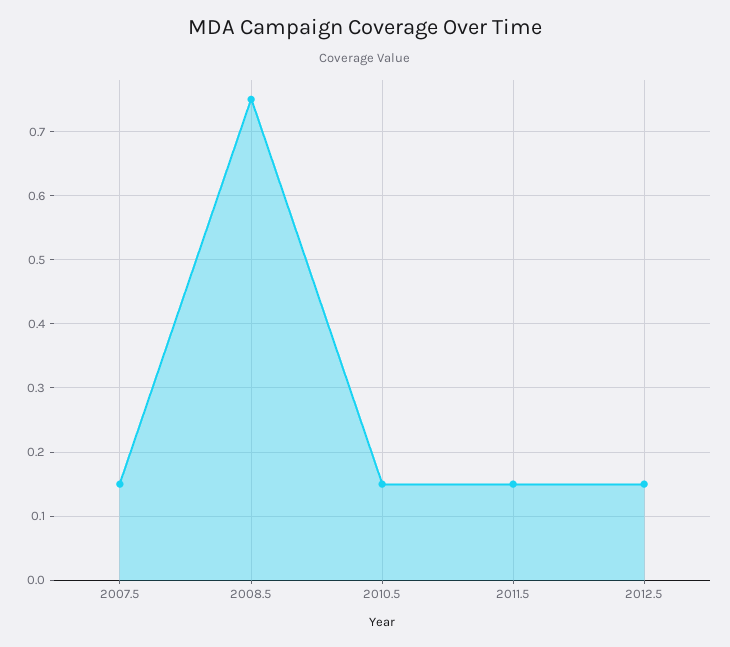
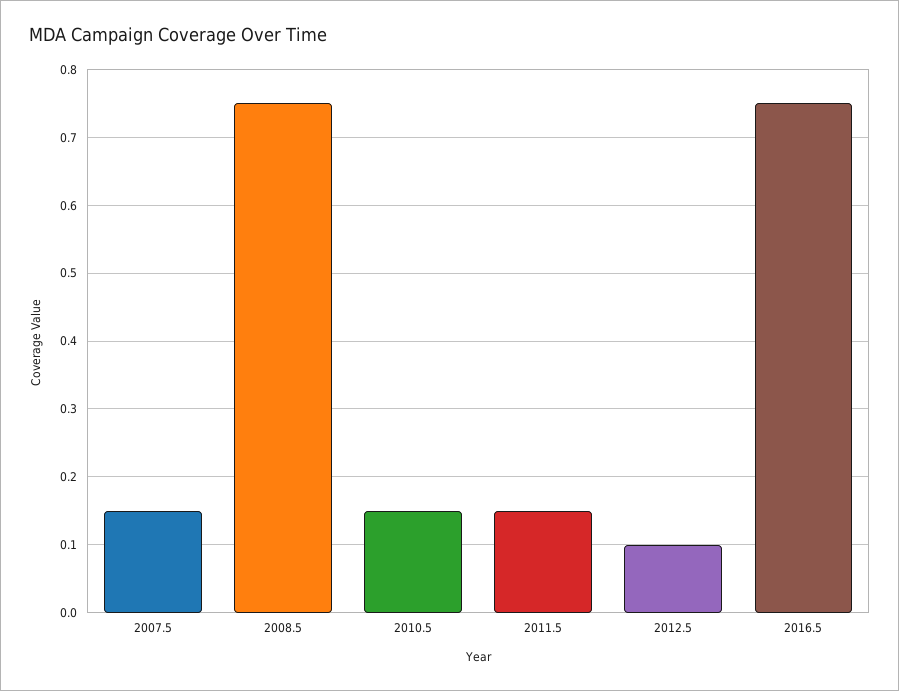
2012.5: 0.15 -> 0.1
2016.5: none -> 0.75

